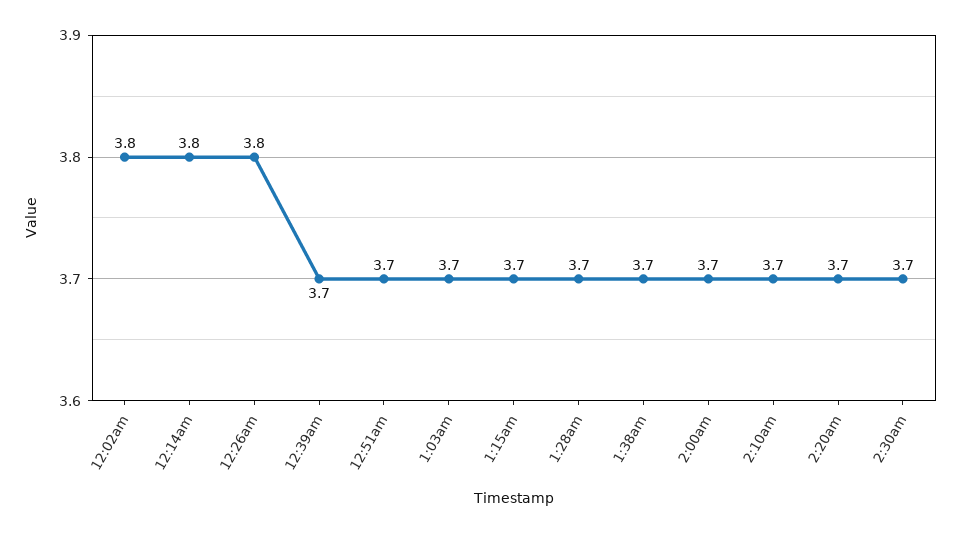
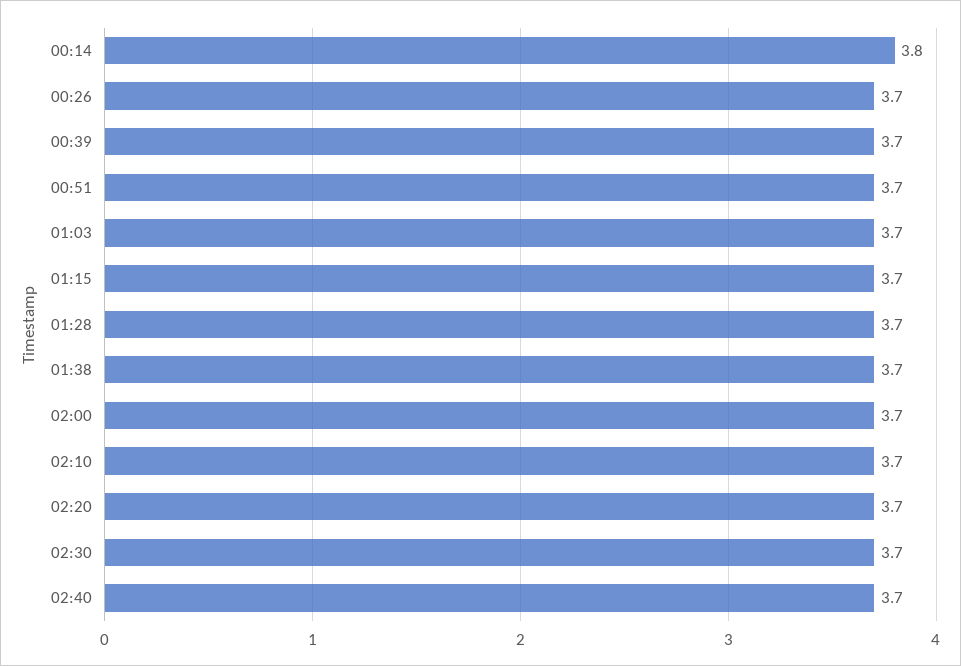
12:02am: 3.8 -> none
12:26am: 3.8 -> 3.7
02:40: none -> 3.7

